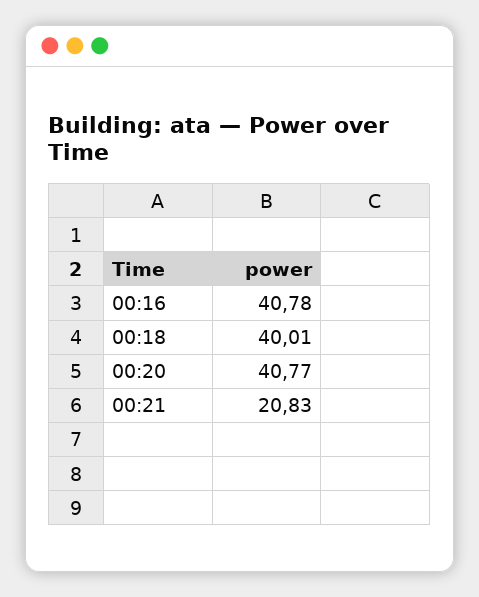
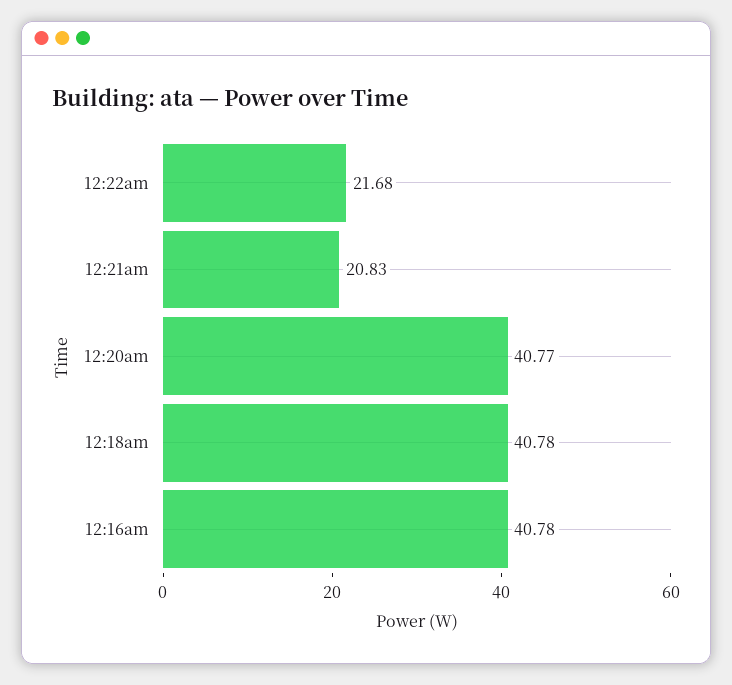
00:18: 40.01 -> 40.78
12:22am: none -> 21.68

